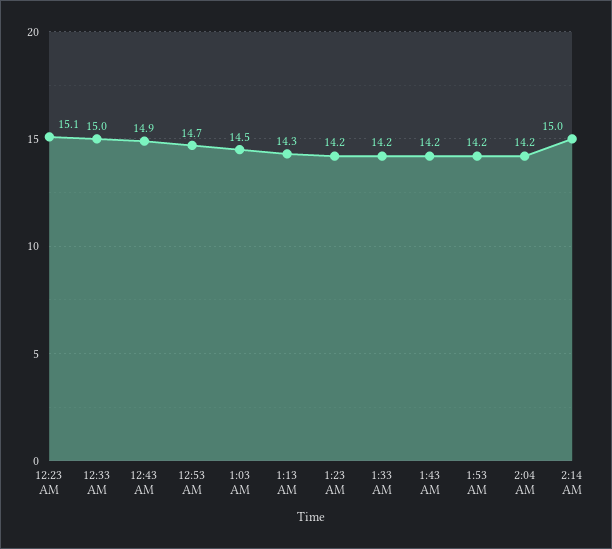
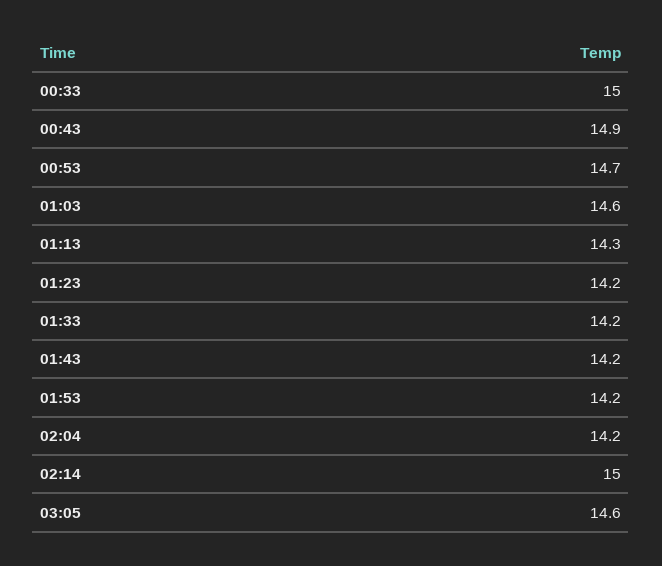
12:23 AM: 15.1 -> none
1:03 AM: 14.5 -> 14.6
03:05: none -> 14.6

